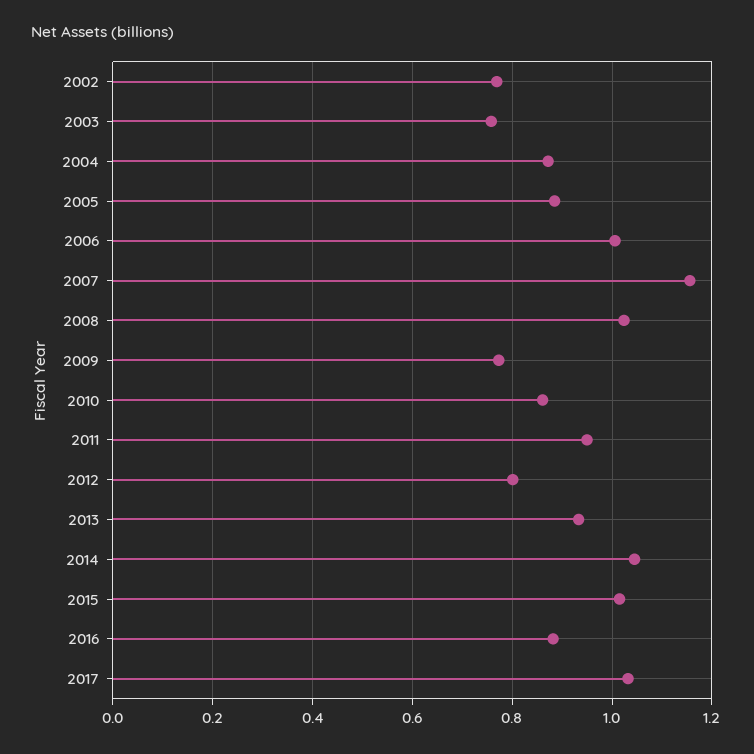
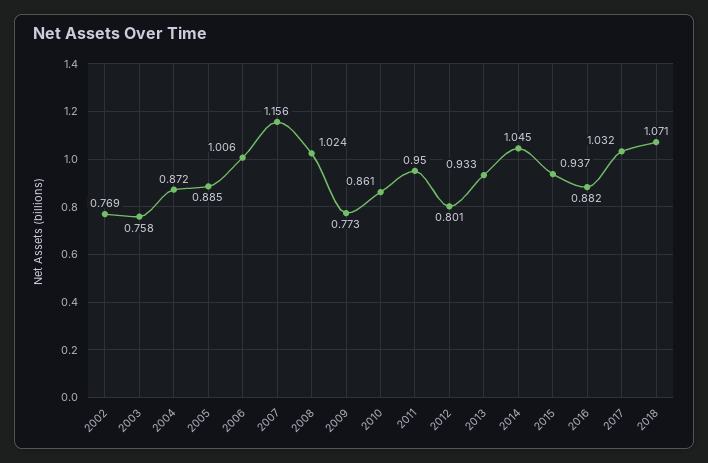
2015: 1.02 -> 0.937
2018: none -> 1.071

